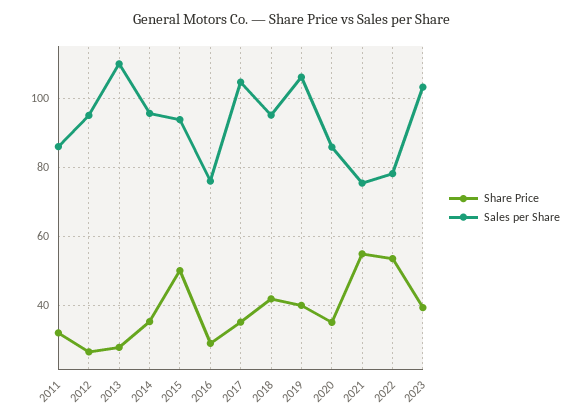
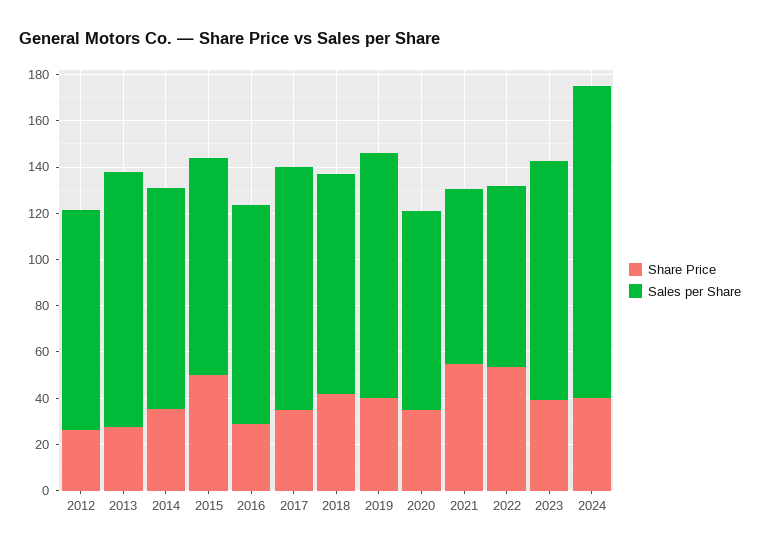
Share Price, 2011: 32 -> none
Sales per Share, 2011: 86 -> none
Sales per Share, 2016: 76 -> 95
Share Price, 2024: none -> 40
Sales per Share, 2024: none -> 135

